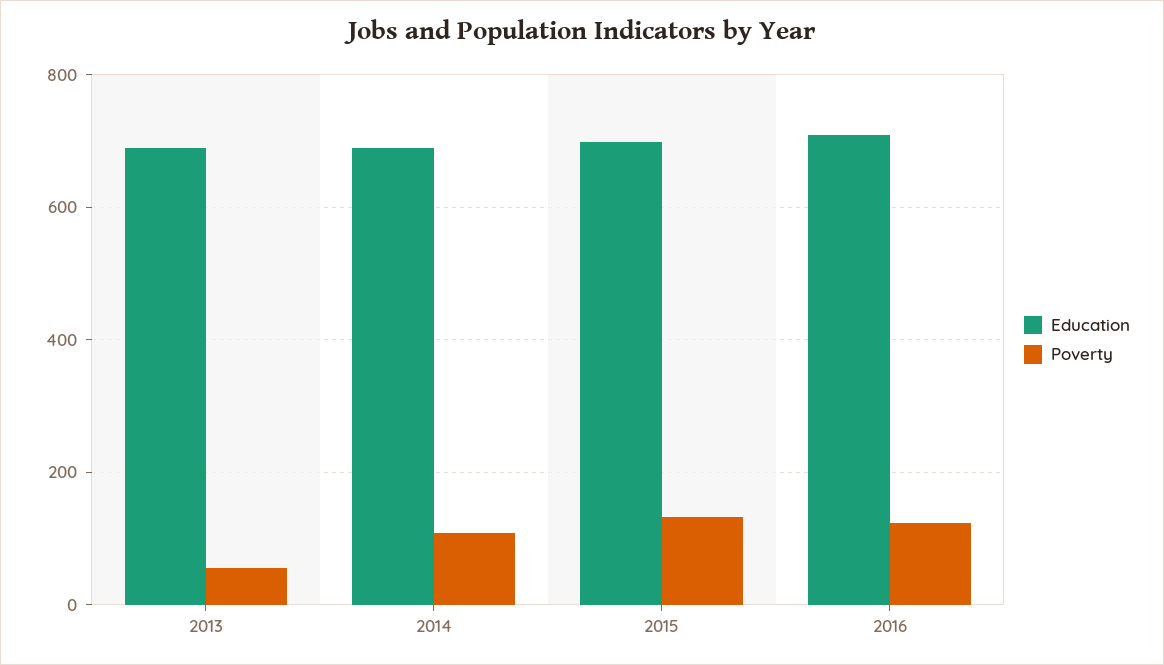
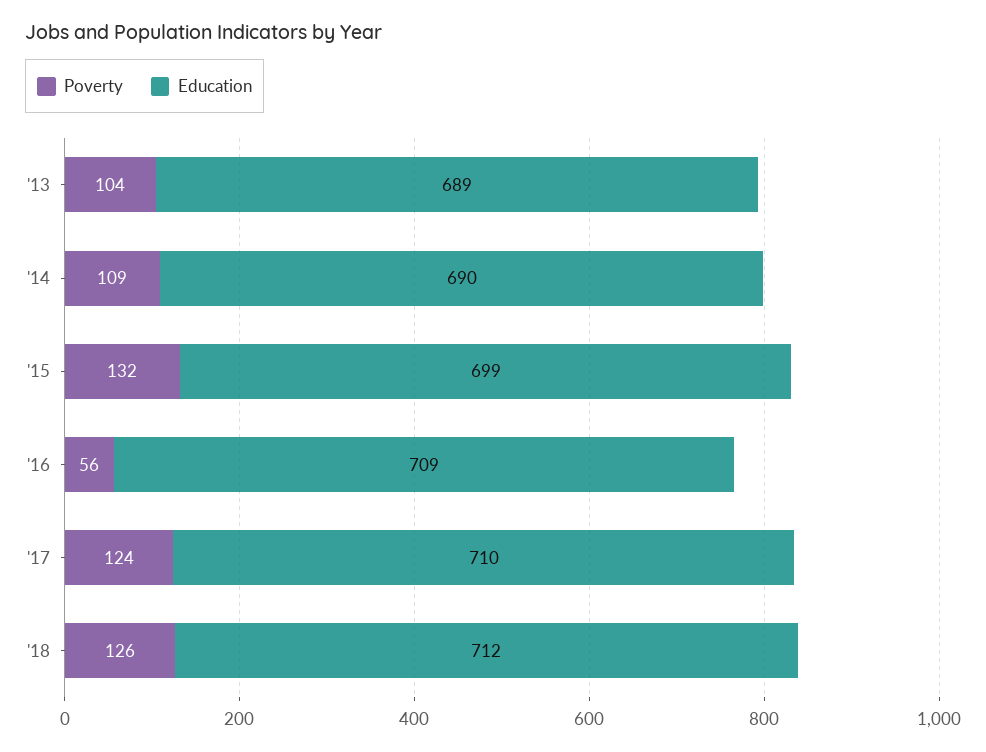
Poverty, 2013: 60 -> 104
Poverty, 2016: 120 -> 56
Poverty, '17: none -> 124
Education, '17: none -> 710
Poverty, '18: none -> 126
Education, '18: none -> 712

